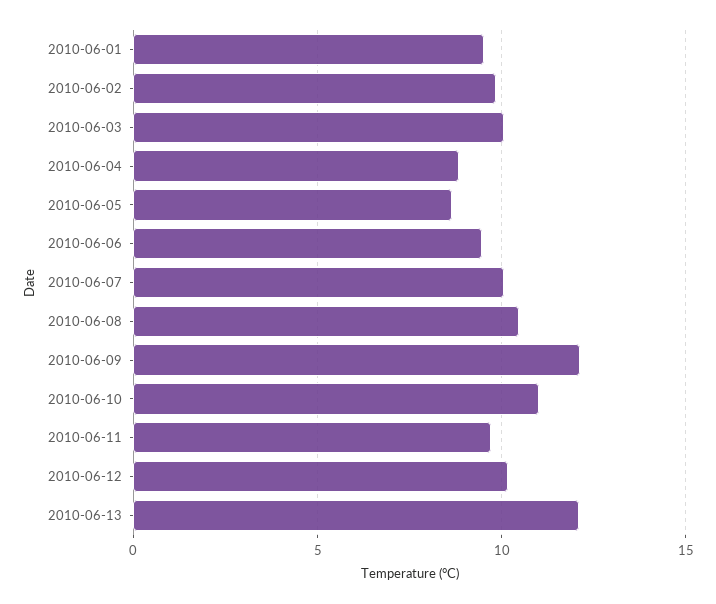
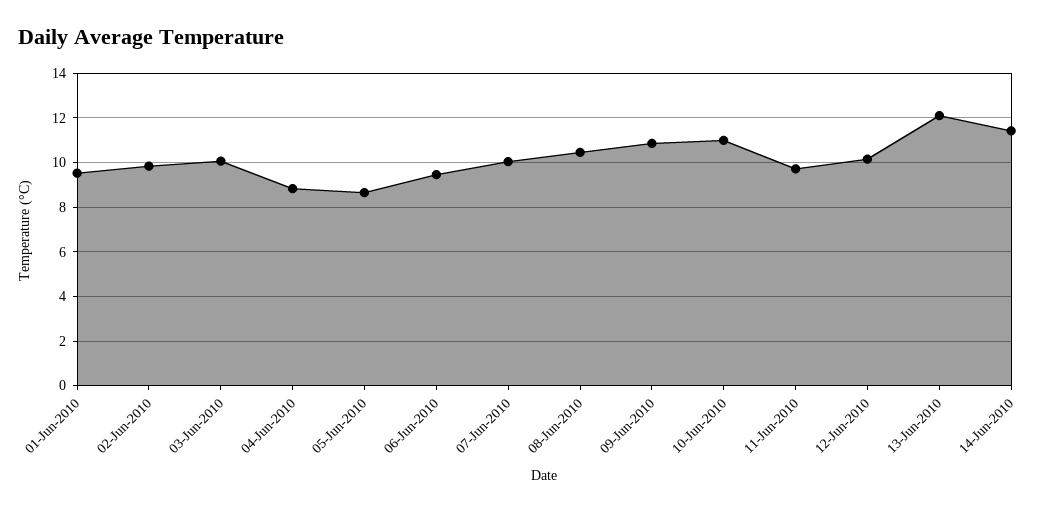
2010-06-09: 12 -> 11
14-Jun-2010: none -> 11.5

